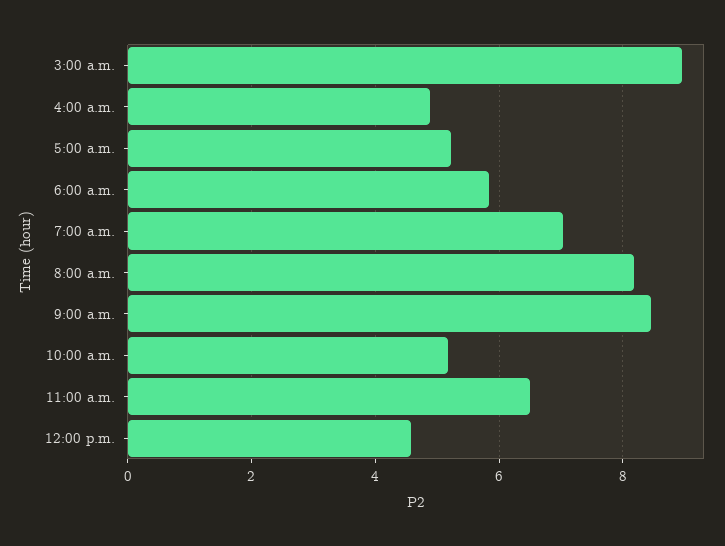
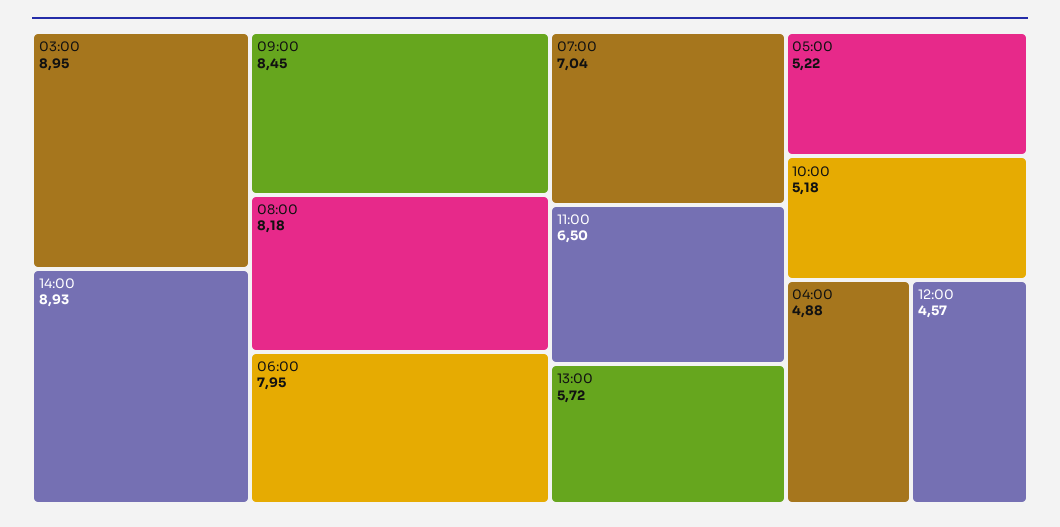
6:00 a.m.: 5.8 -> 7.95
14:00: none -> 8.93
13:00: none -> 5.72

